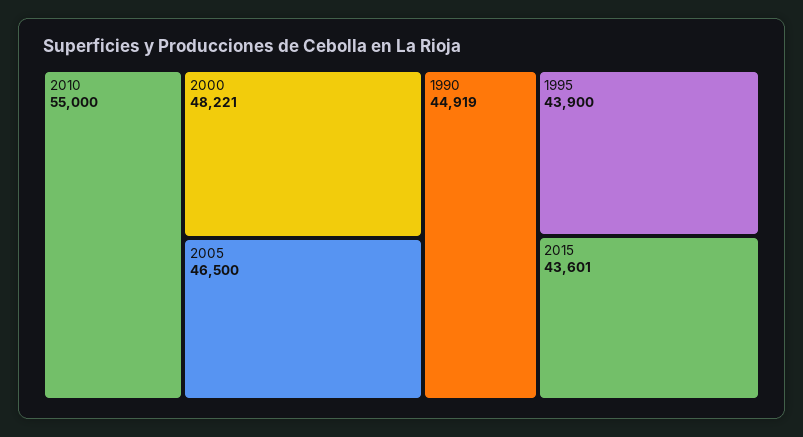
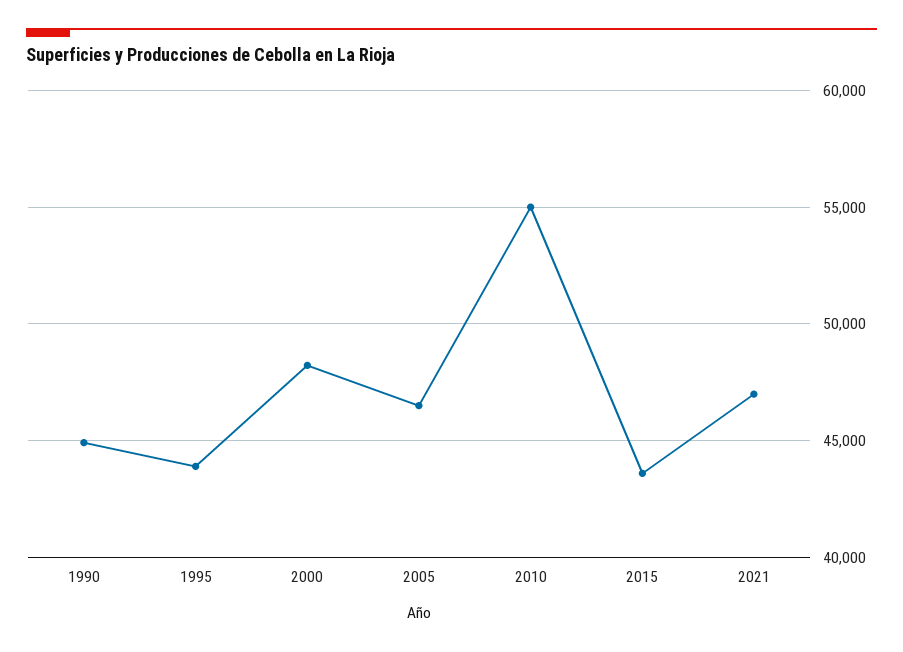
2021: none -> 47000

